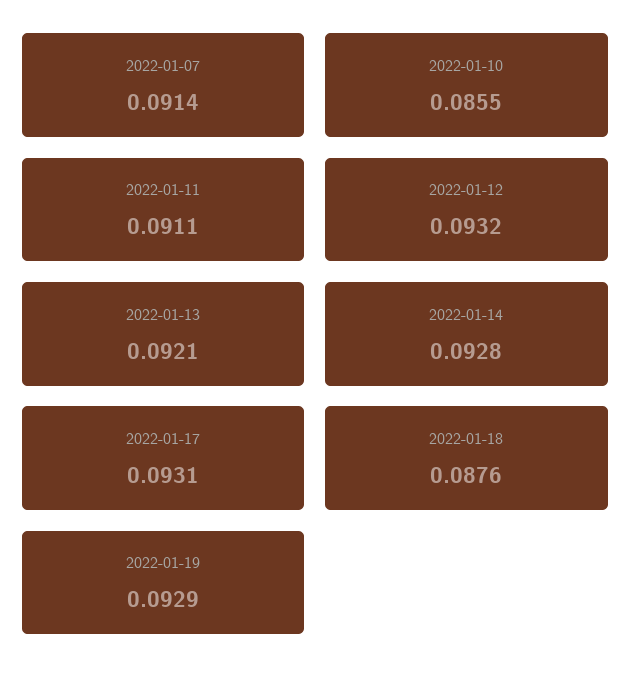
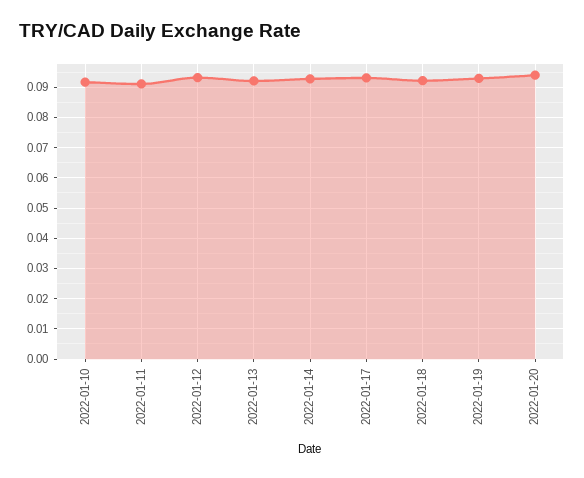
2022-01-07: 0.0914 -> none
2022-01-10: 0.0855 -> 0.092
2022-01-18: 0.0876 -> 0.092
2022-01-20: none -> 0.094

